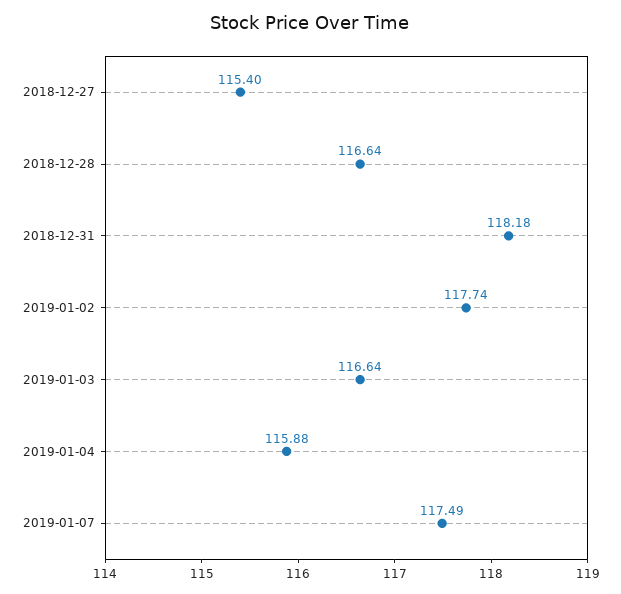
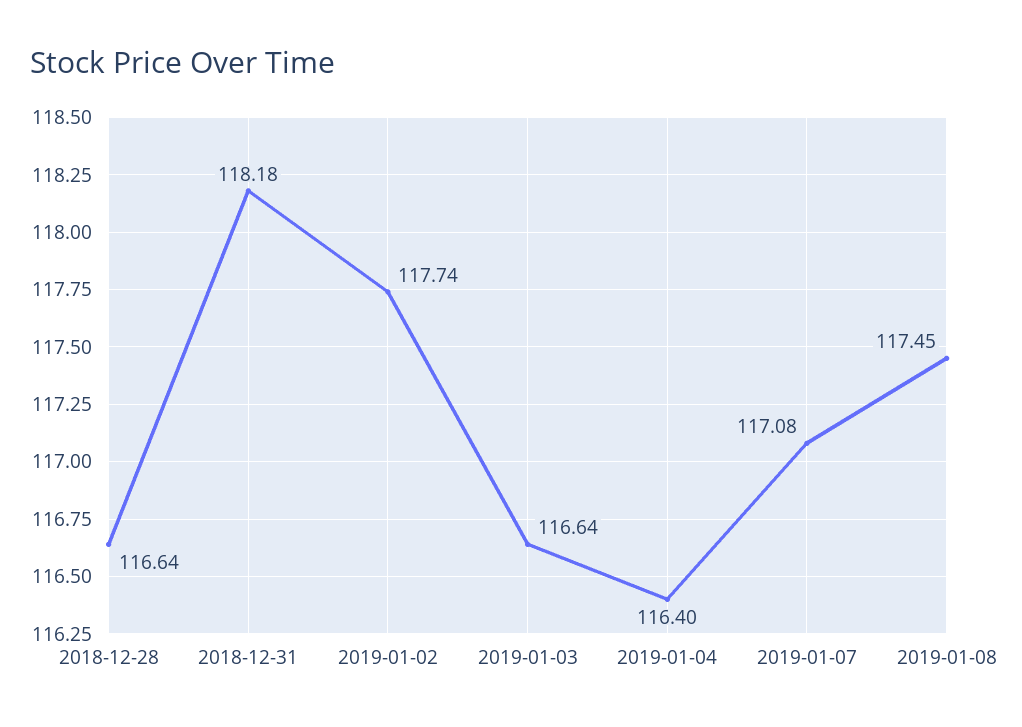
2018-12-27: 115.4 -> none
2019-01-04: 115.88 -> 116.4
2019-01-07: 117.49 -> 117.08
2019-01-08: none -> 117.45

